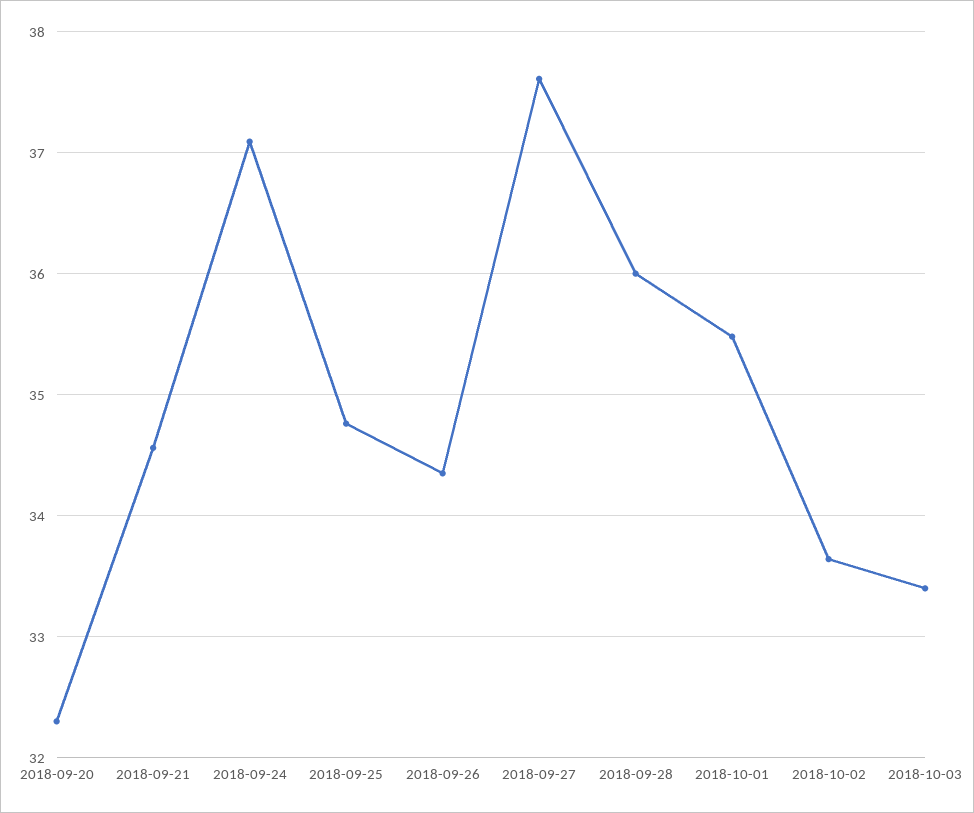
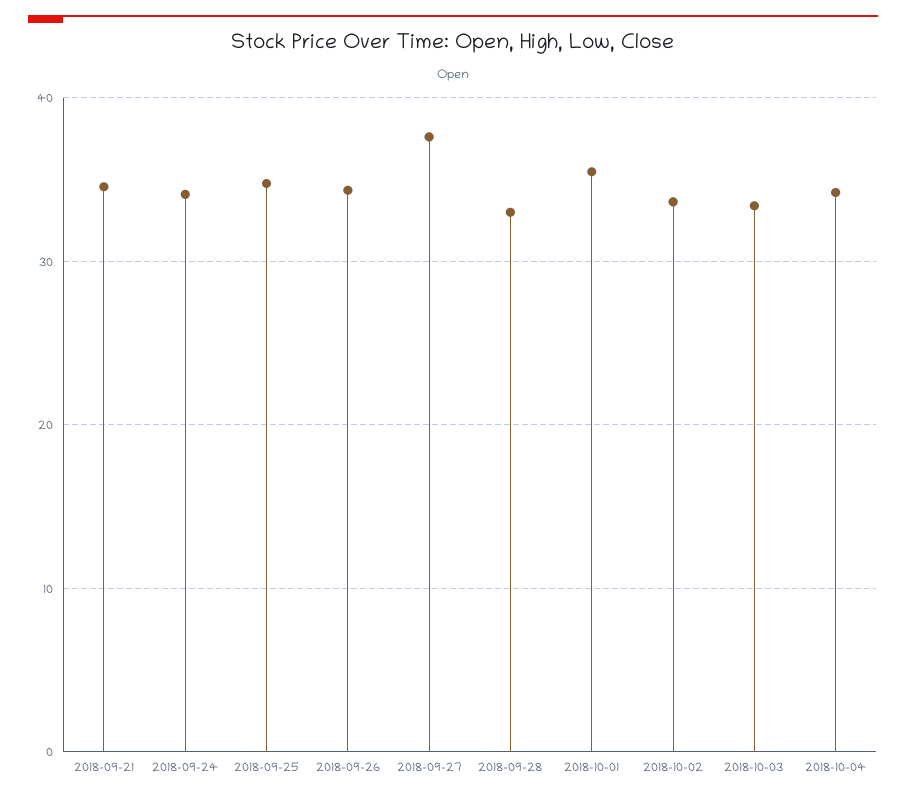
2018-09-20: 32.3 -> none
2018-09-24: 37.1 -> 34
2018-09-28: 36 -> 33
2018-10-04: none -> 34

